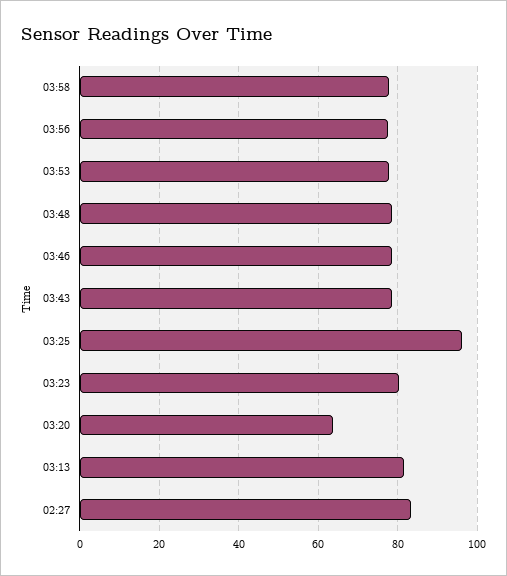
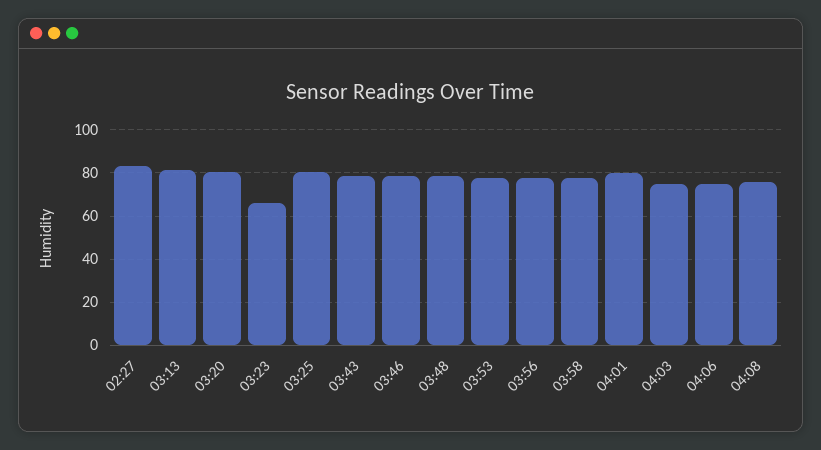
03:25: 96 -> 80
03:23: 80 -> 65
03:20: 64 -> 80
04:01: none -> 80
04:03: none -> 75
04:06: none -> 75
04:08: none -> 75

